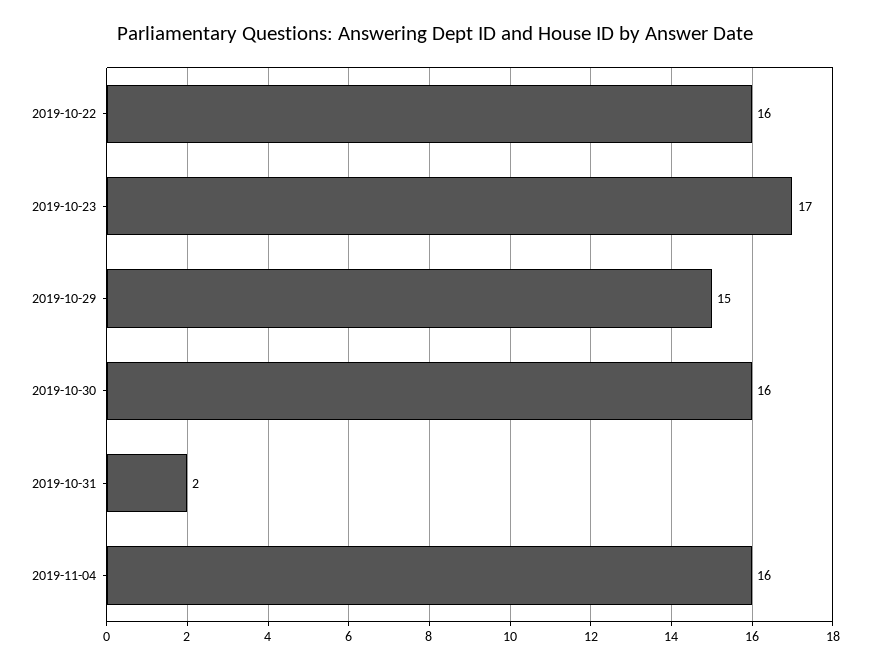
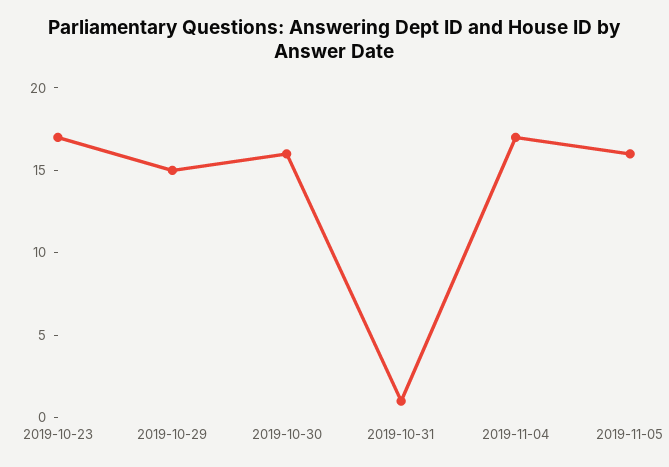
2019-10-22: 16 -> none
2019-10-31: 2 -> 1
2019-11-04: 16 -> 17
2019-11-05: none -> 16

